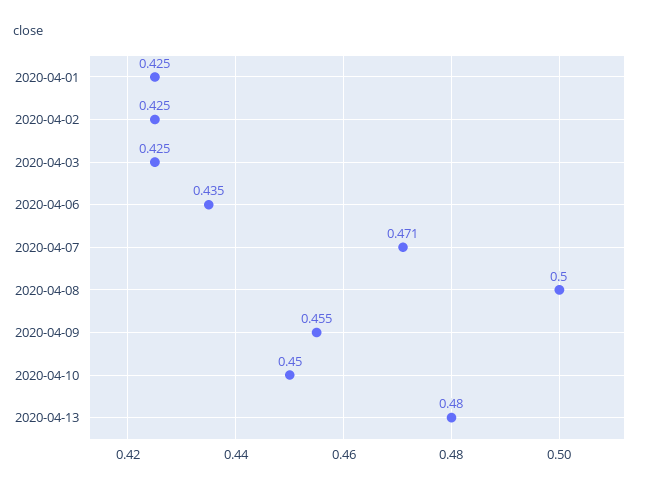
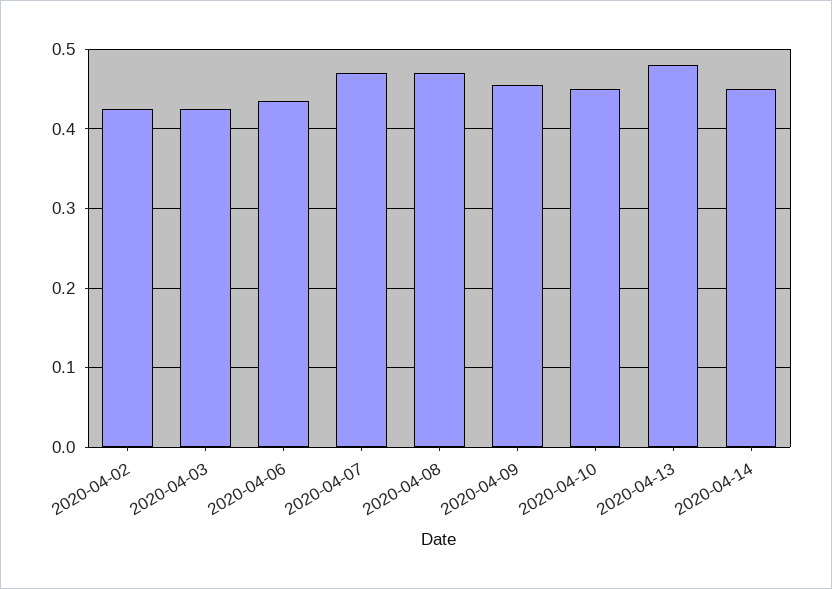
2020-04-01: 0.425 -> none
2020-04-08: 0.5 -> 0.47
2020-04-14: none -> 0.45

